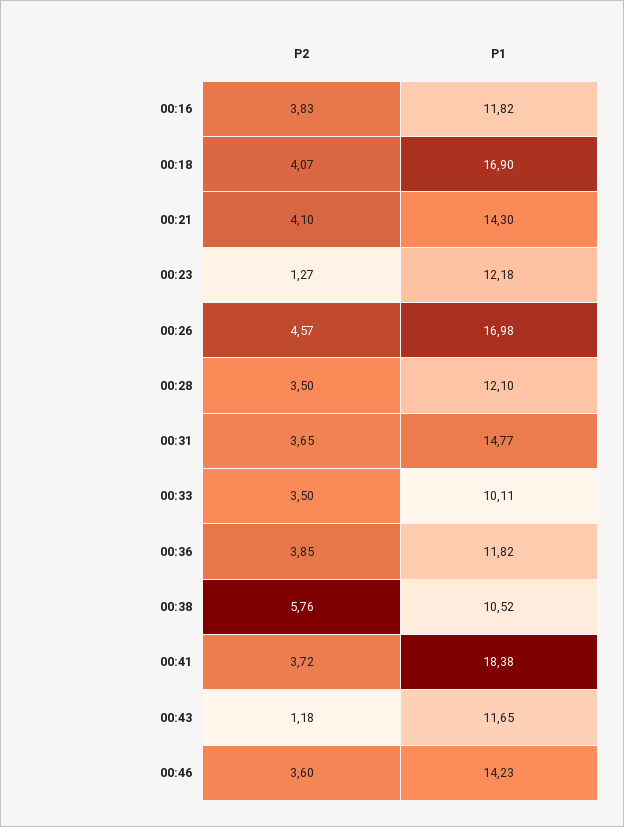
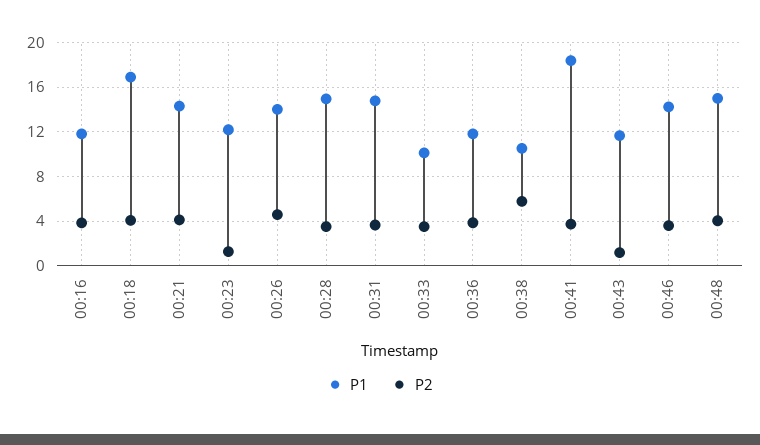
P1, 00:26: 16.98 -> 14
P1, 00:28: 12.1 -> 15
P1, 00:48: none -> 15
P2, 00:48: none -> 4

